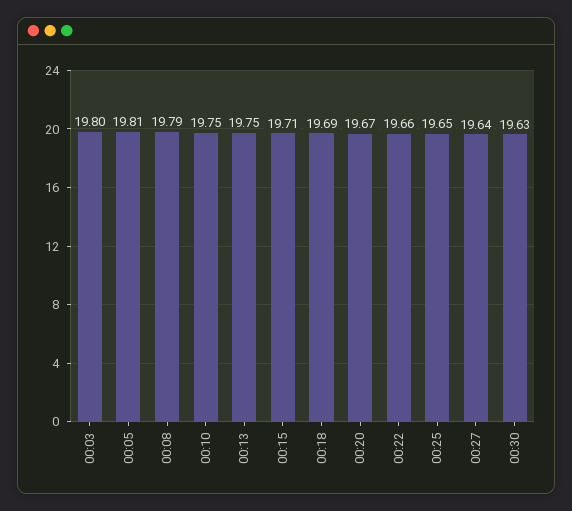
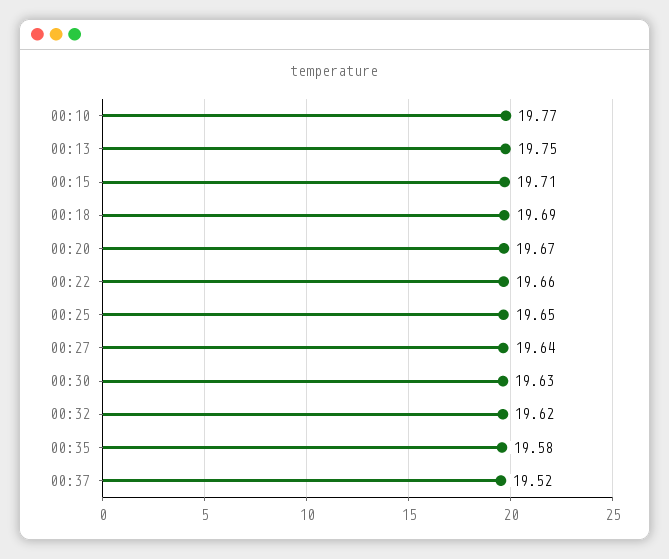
00:03: 19.8 -> none
00:05: 19.81 -> none
00:08: 19.79 -> none
00:10: 19.75 -> 19.77
00:32: none -> 19.62
00:35: none -> 19.58
00:37: none -> 19.52

